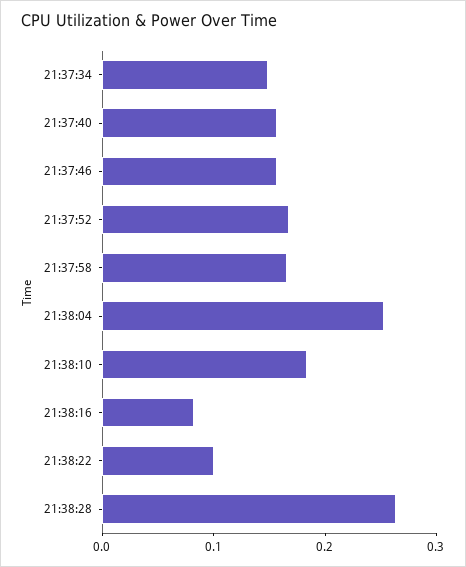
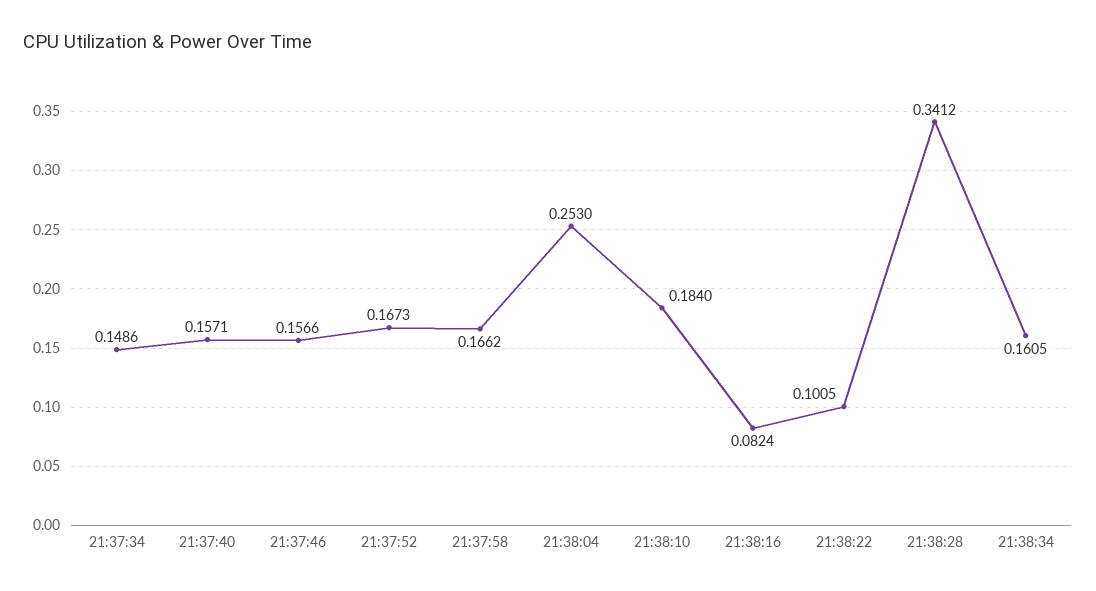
21:38:28: 0.26 -> 0.3412
21:38:34: none -> 0.1605

